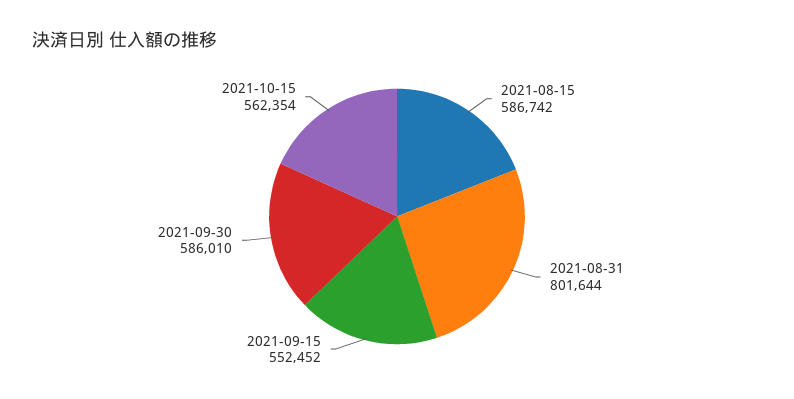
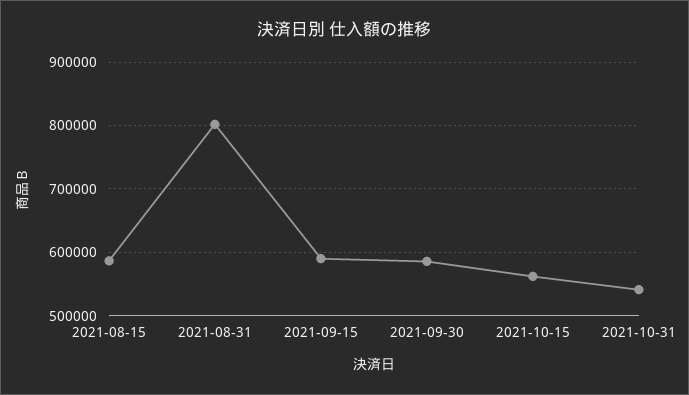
2021-09-15: 552452 -> 590000
2021-10-31: none -> 540000

